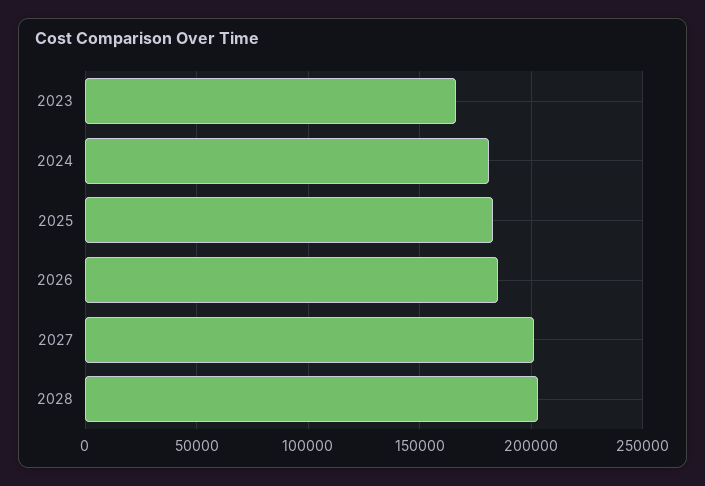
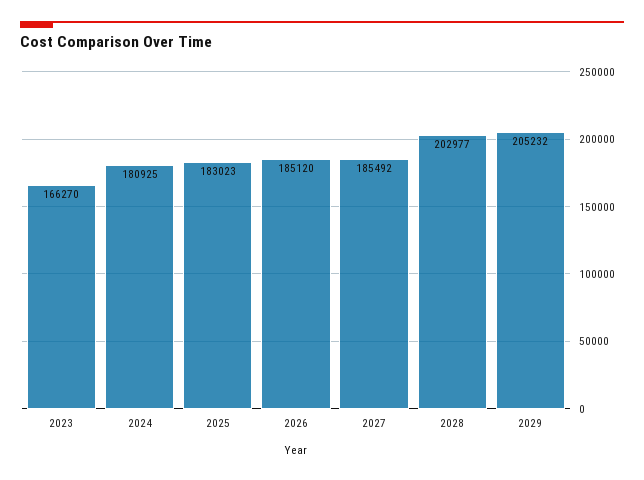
2027: 200000 -> 185492
2029: none -> 205232

